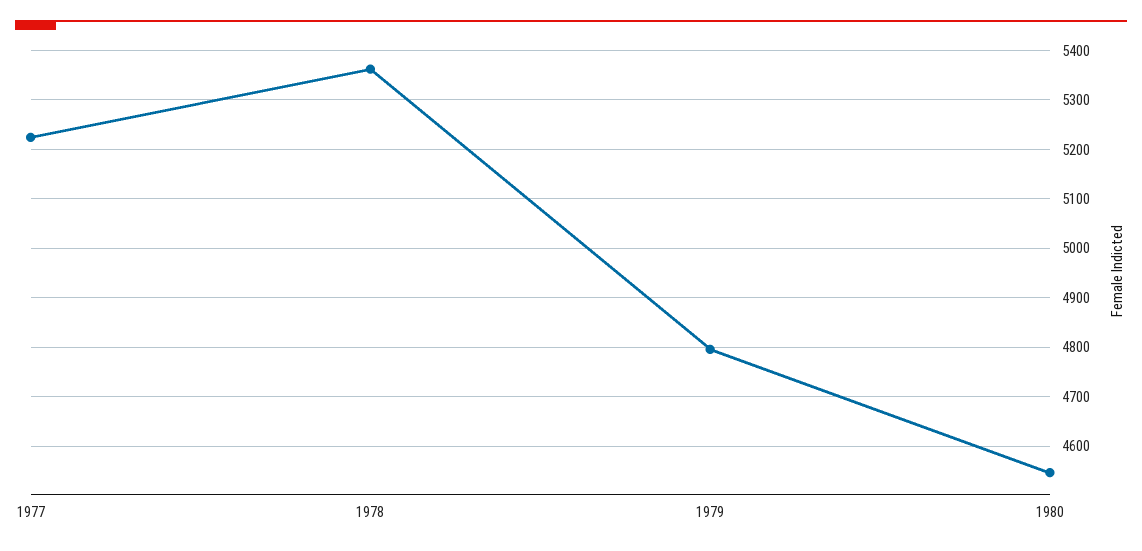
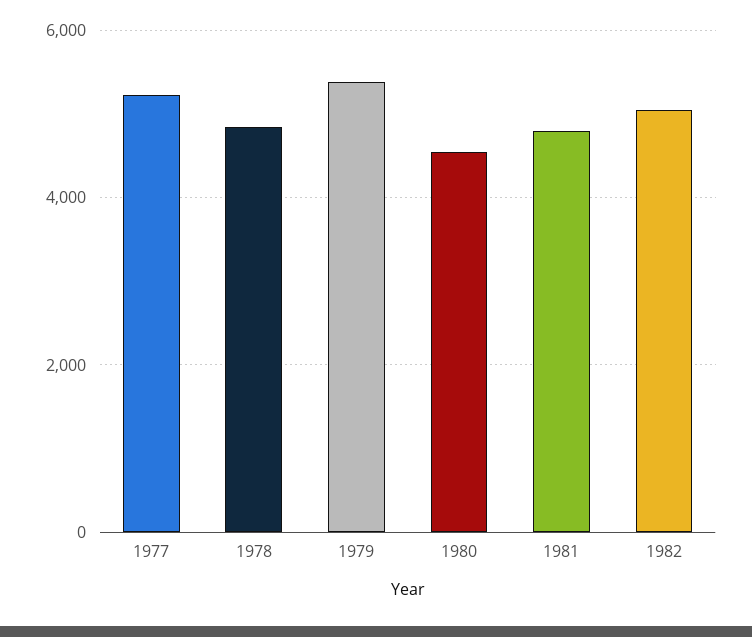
1978: 5360 -> 4800
1979: 4800 -> 5400
1981: none -> 4800
1982: none -> 5000

